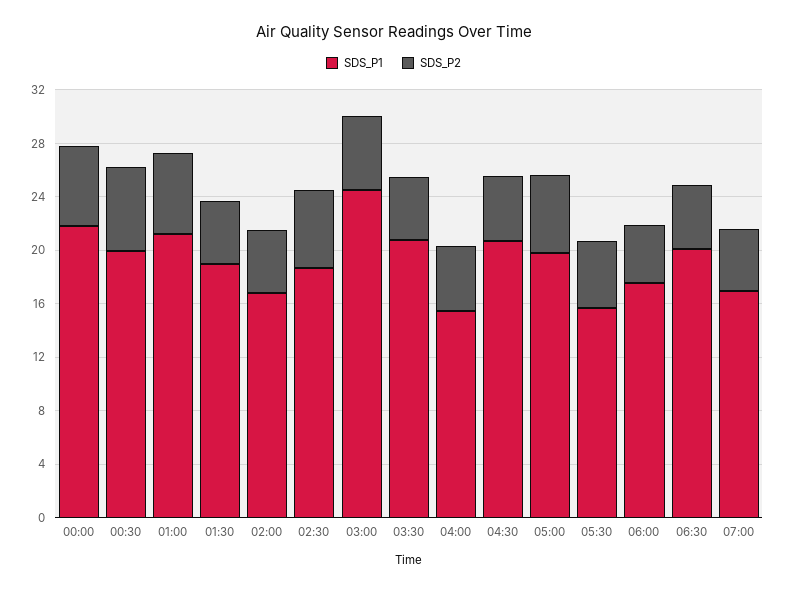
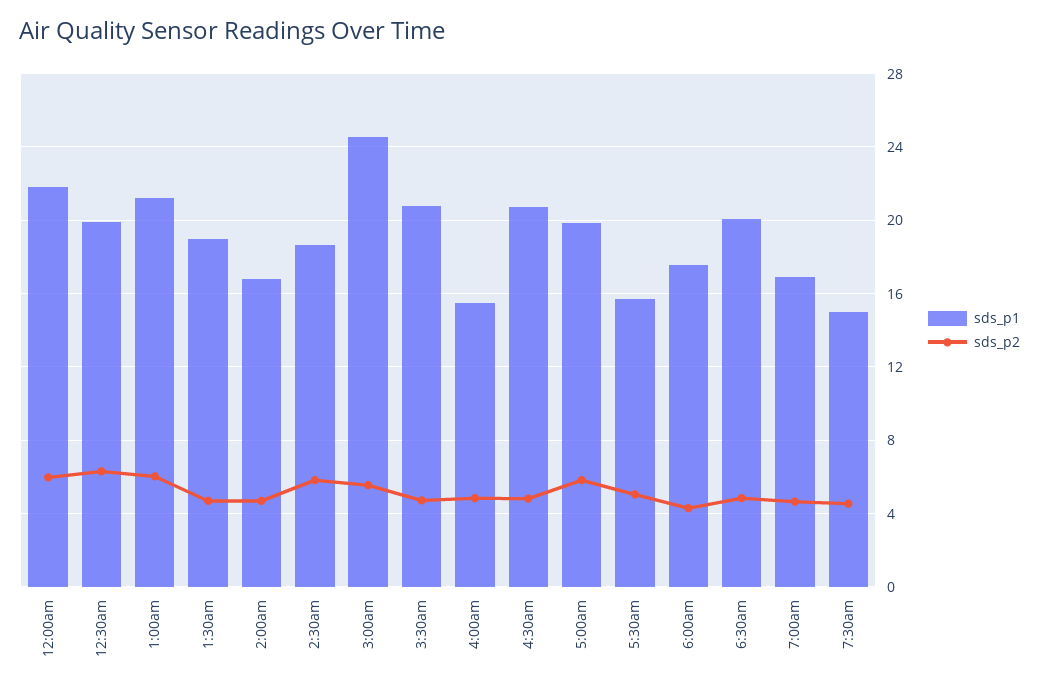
SDS_P1, 7:30am: none -> 15
SDS_P2, 7:30am: none -> 4.5

